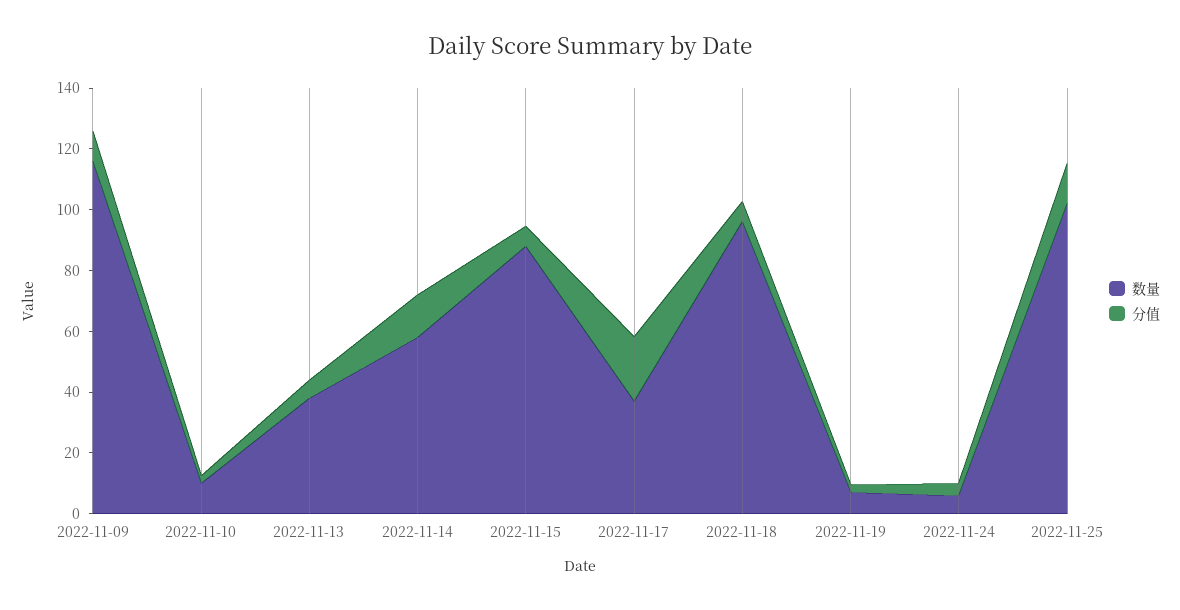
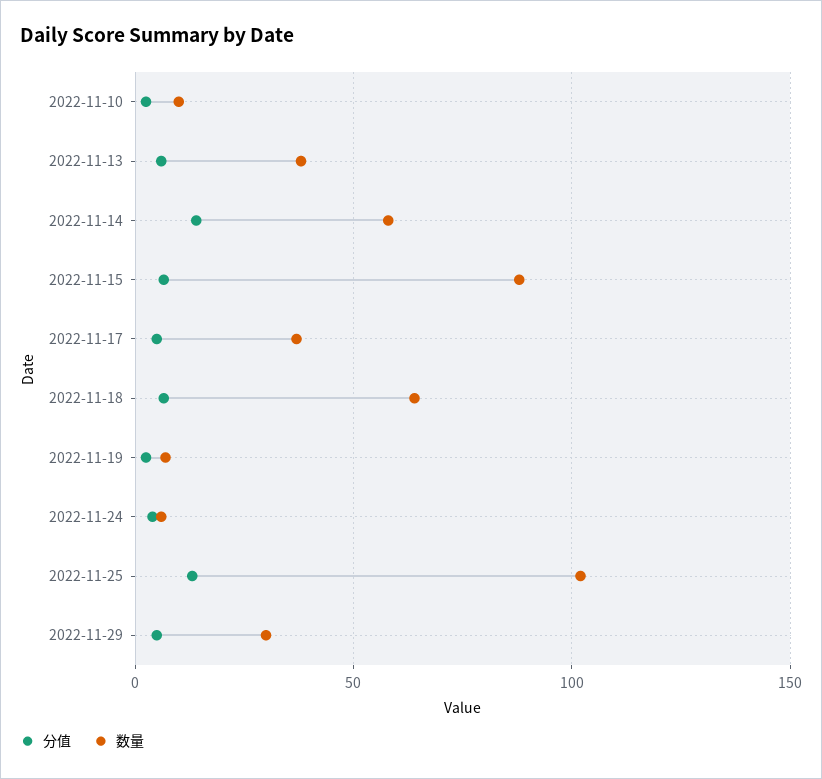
数量, 2022-11-09: 115 -> none
分值, 2022-11-09: 10 -> none
分值, 2022-11-17: 20 -> 5
数量, 2022-11-18: 95 -> 65
分值, 2022-11-29: none -> 5
数量, 2022-11-29: none -> 30

